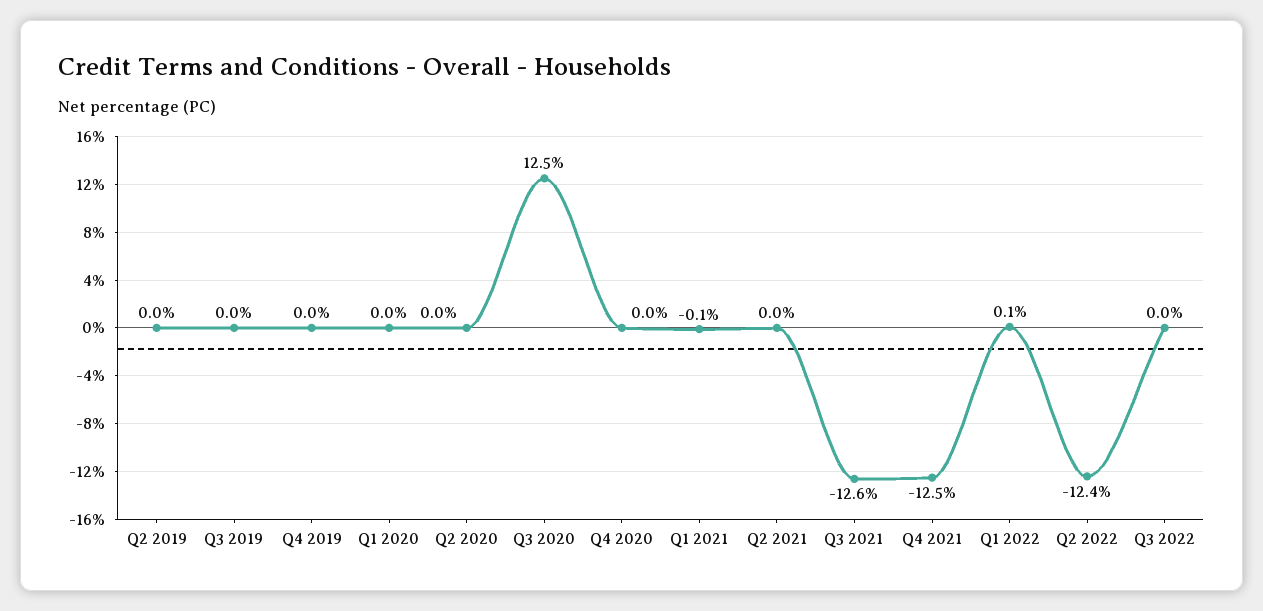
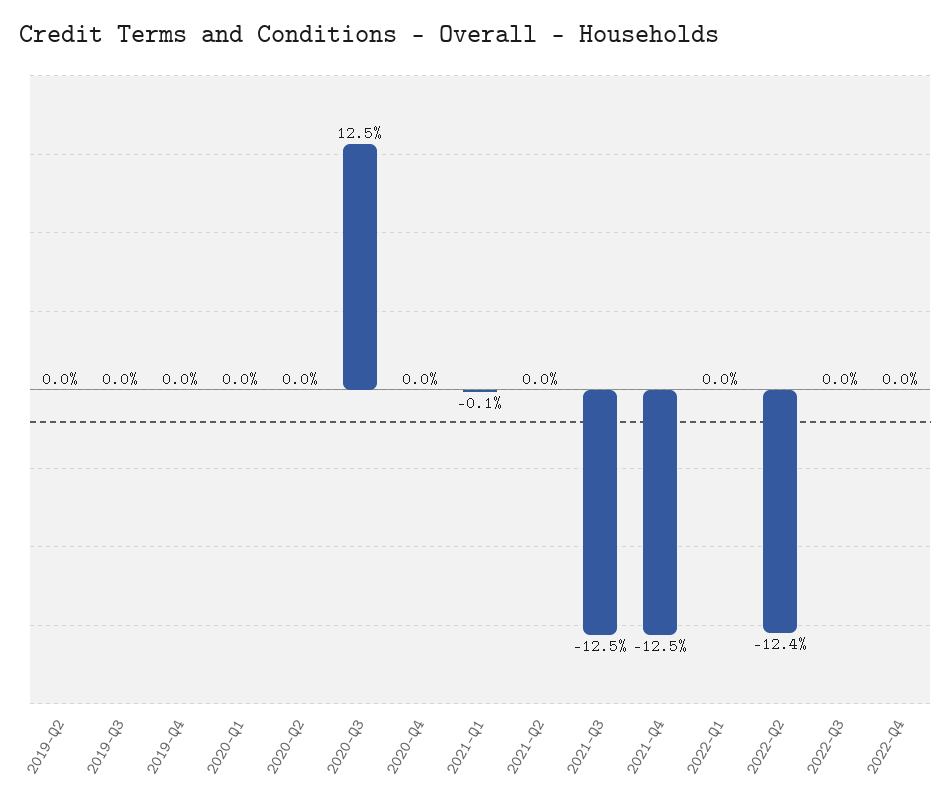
Q3 2021: -12.6 -> -12.5
Q1 2022: 0.1 -> 0
2022-Q4: none -> 0

